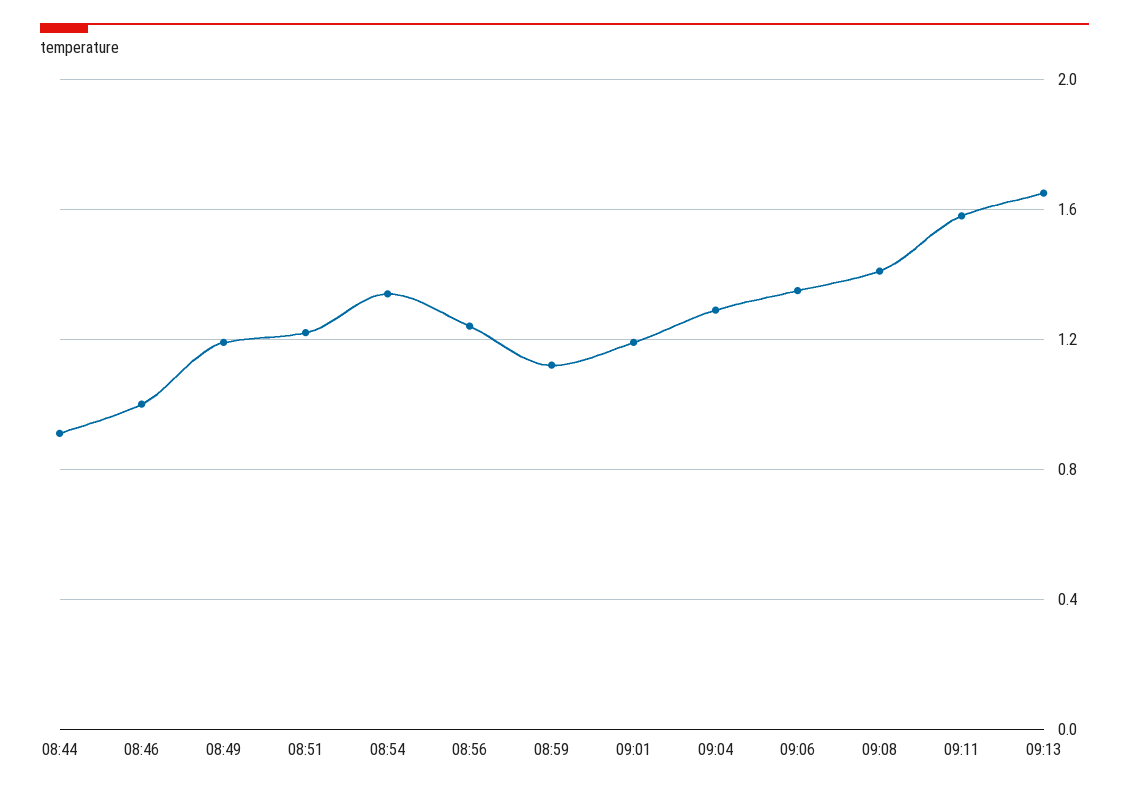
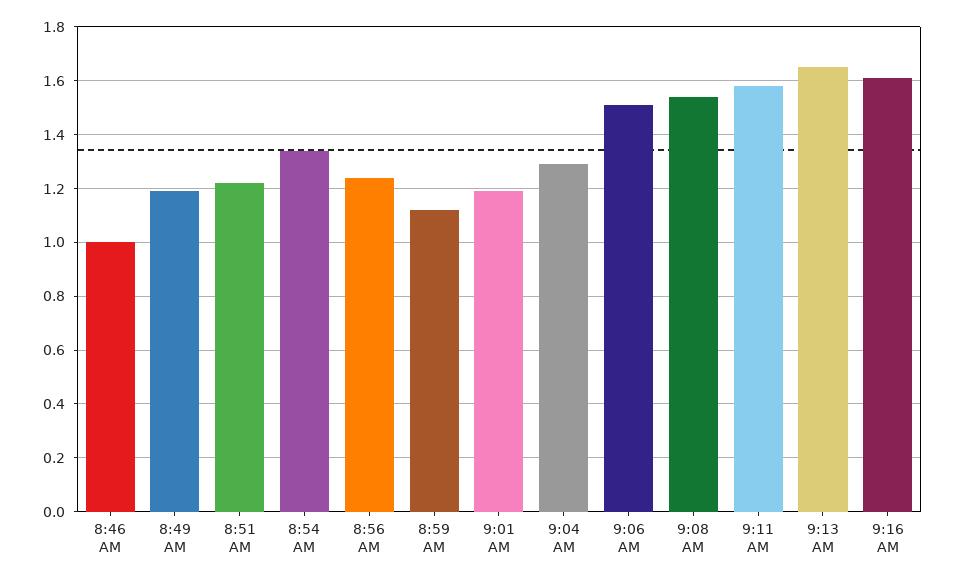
08:44: 0.9 -> none
09:06: 1.35 -> 1.5
09:08: 1.4 -> 1.55
9:16 AM: none -> 1.6

